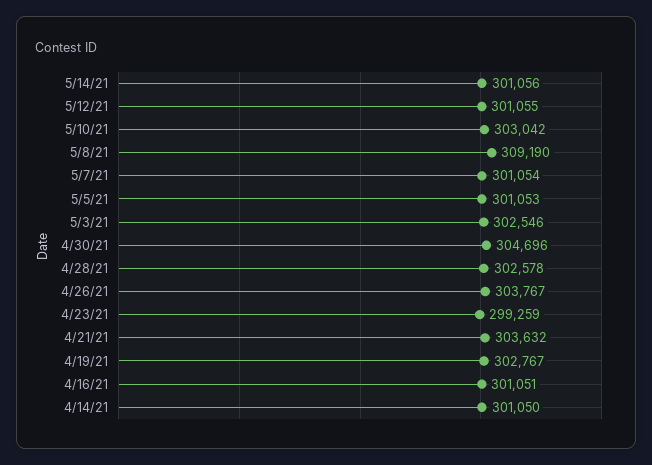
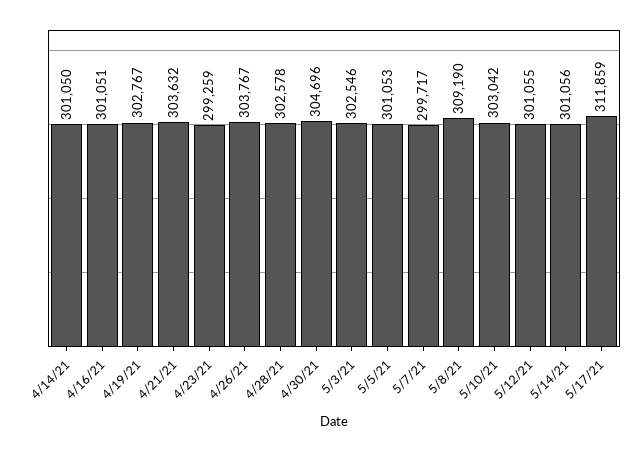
5/7/21: 301054 -> 299717
5/17/21: none -> 311859

